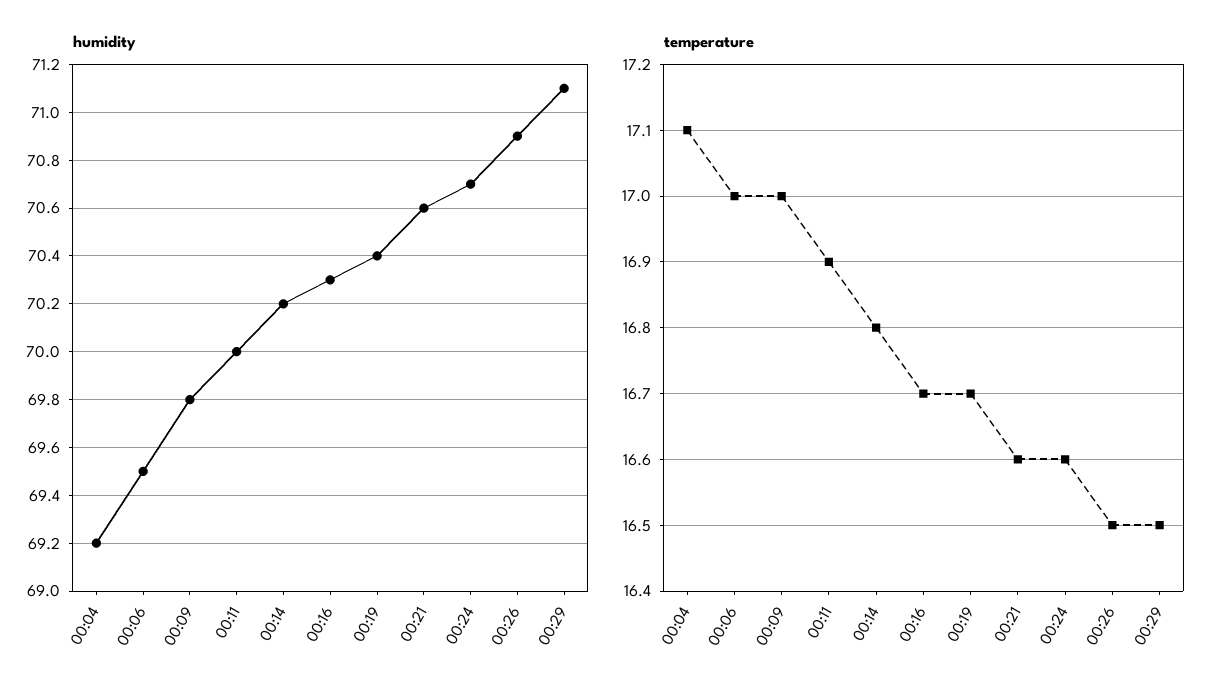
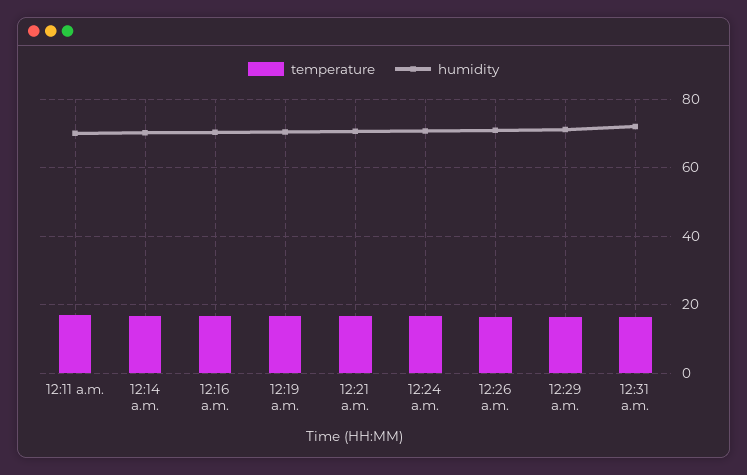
humidity, 00:04: 69.2 -> none
humidity, 00:06: 69.5 -> none
humidity, 00:09: 69.8 -> none
temperature, 00:04: 17.1 -> none
temperature, 00:06: 17 -> none
temperature, 00:09: 17 -> none
temperature, 12:31 a.m.: none -> 16
humidity, 12:31 a.m.: none -> 72

